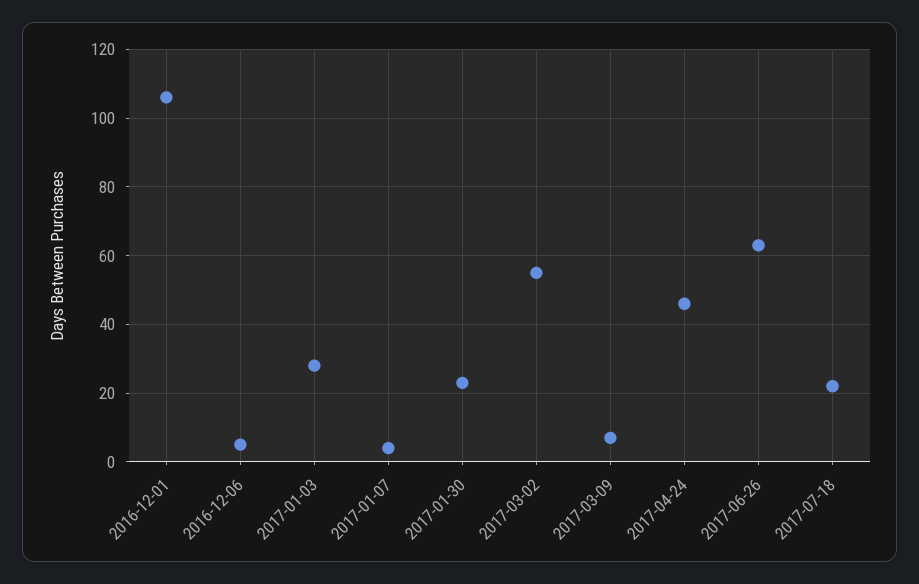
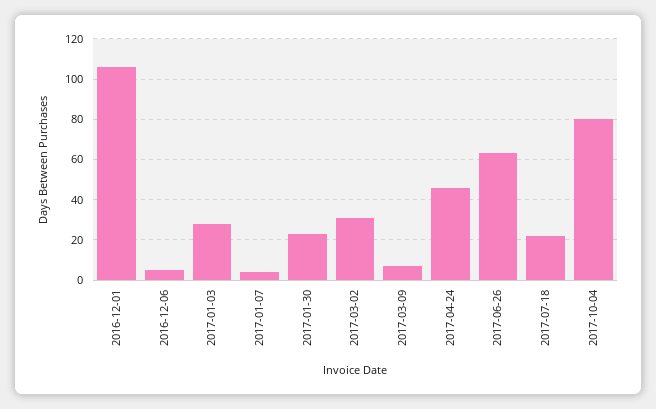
2017-03-02: 55 -> 30
2017-10-04: none -> 80

